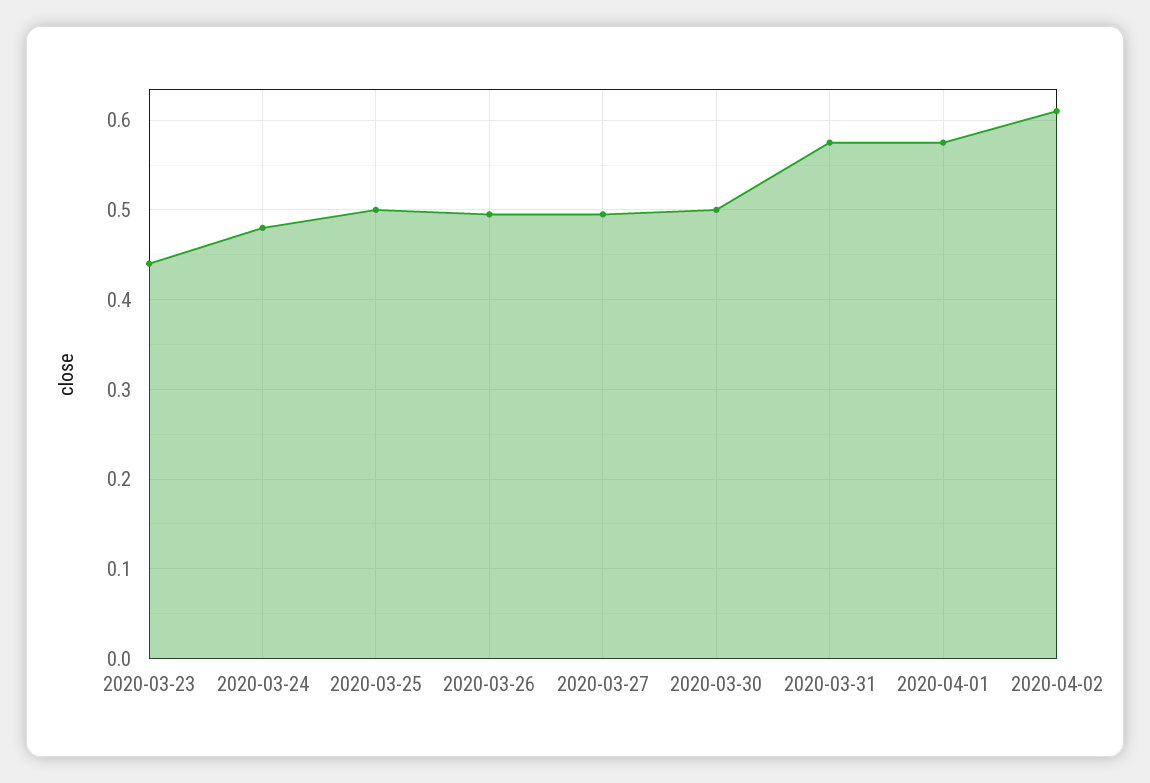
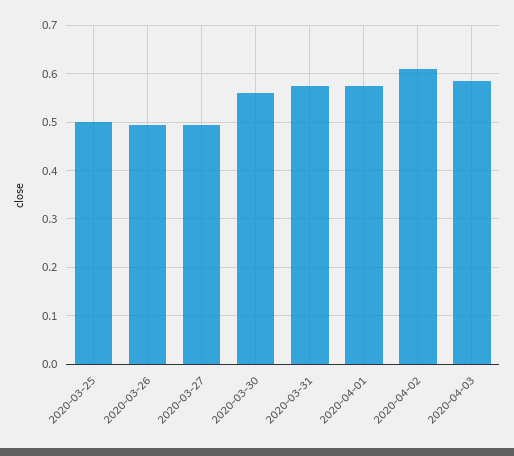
2020-03-23: 0.44 -> none
2020-03-24: 0.48 -> none
2020-03-30: 0.5 -> 0.56
2020-04-03: none -> 0.58

